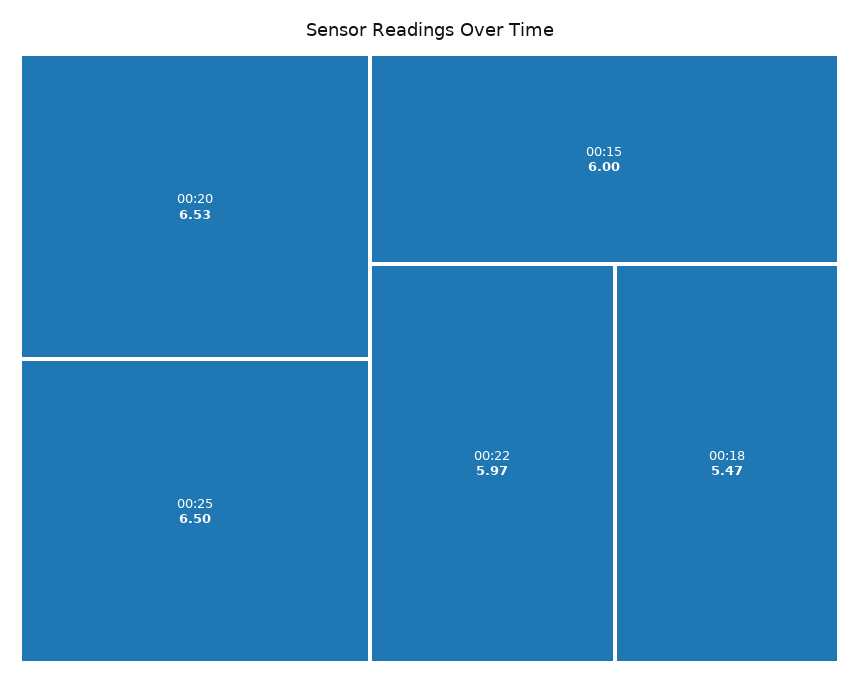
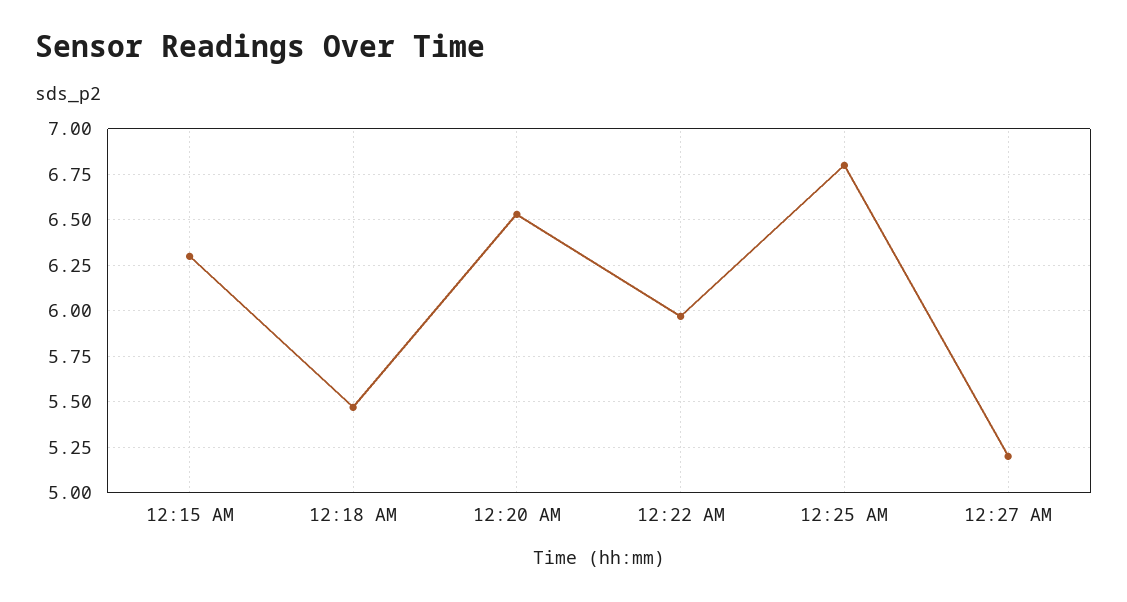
00:25: 6.5 -> 6.8
00:15: 6 -> 6.3
12:27 AM: none -> 5.2

